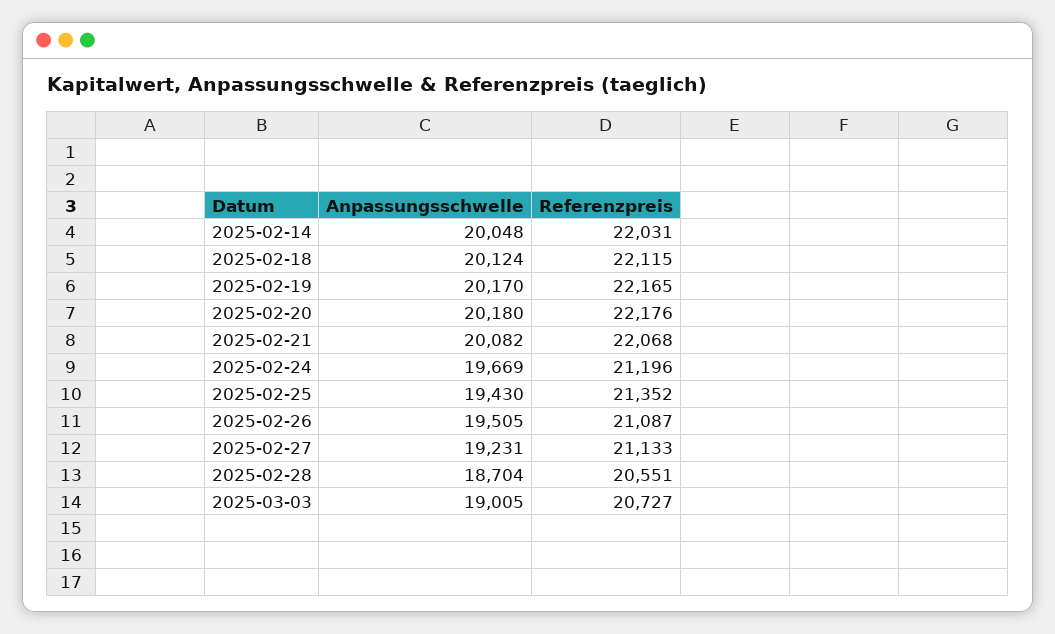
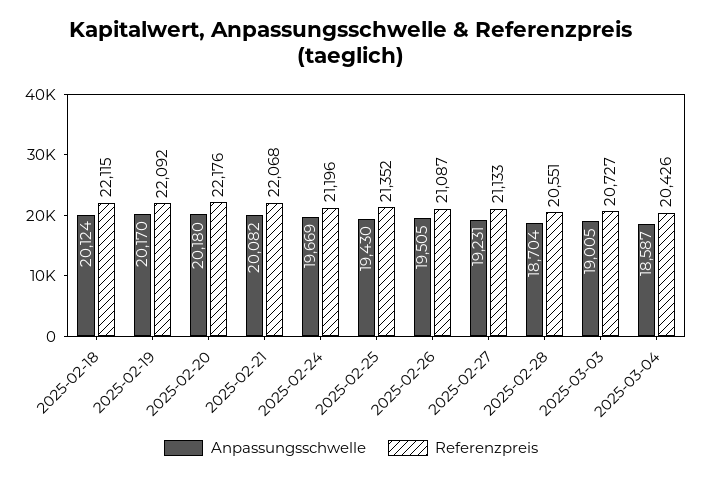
Anpassungsschwelle, 2025-02-14: 20048 -> none
Referenzpreis, 2025-02-14: 22031 -> none
Referenzpreis, 2025-02-19: 22165 -> 22092
Anpassungsschwelle, 2025-03-04: none -> 18587
Referenzpreis, 2025-03-04: none -> 20426

